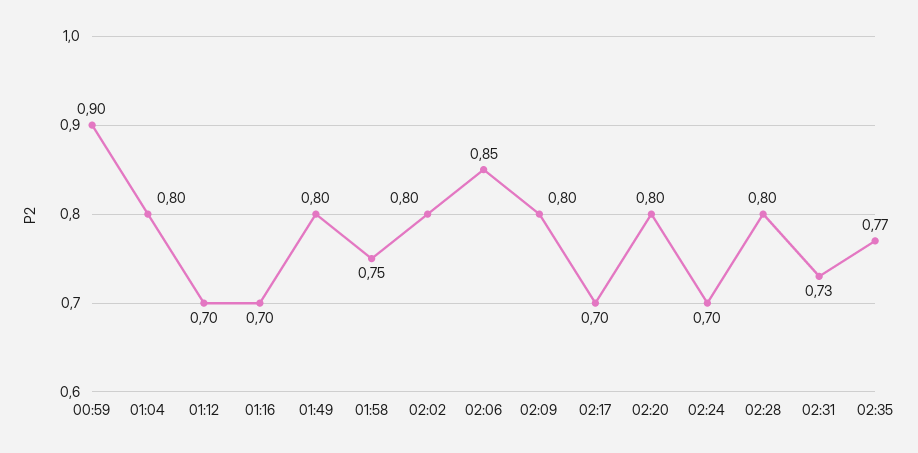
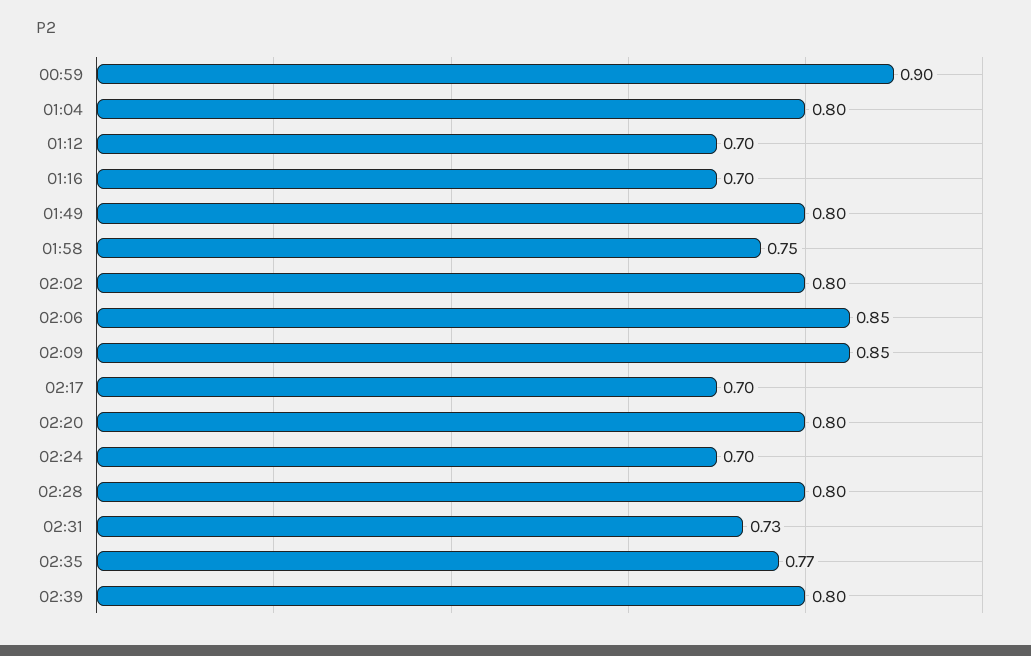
02:09: 0.8 -> 0.85
02:39: none -> 0.8

